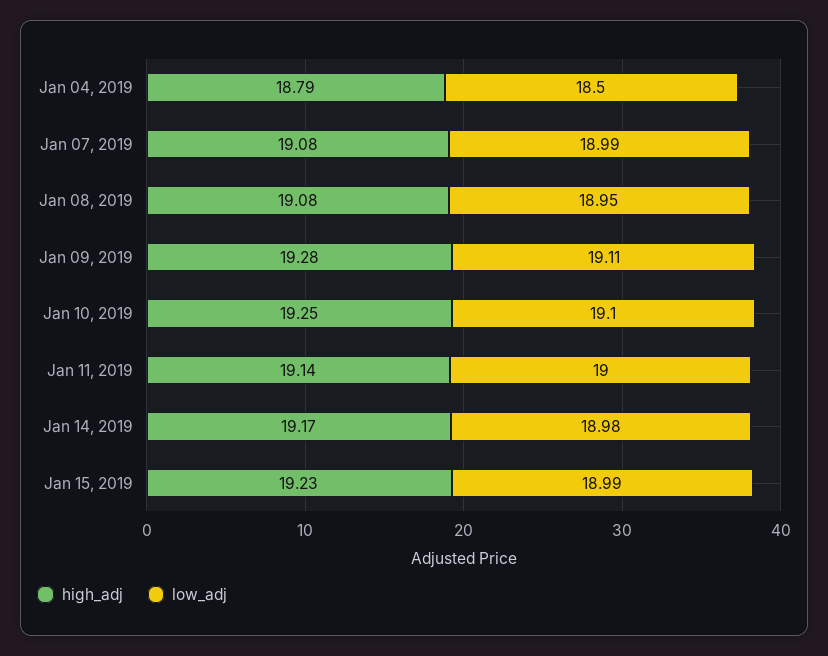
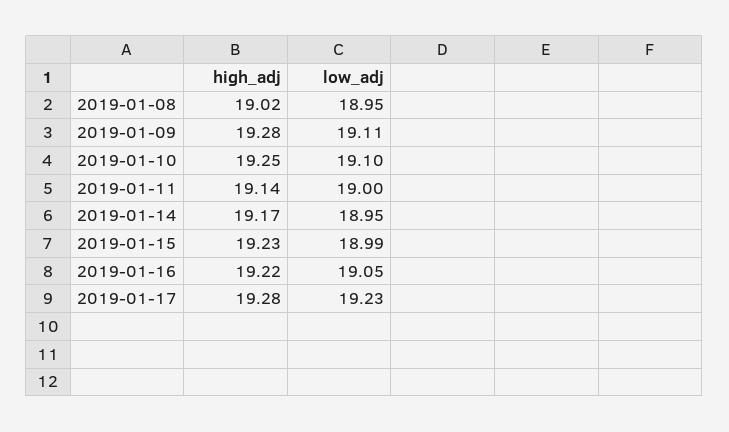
high_adj, Jan 04, 2019: 18.79 -> none
low_adj, Jan 04, 2019: 18.5 -> none
high_adj, Jan 07, 2019: 19.08 -> none
low_adj, Jan 07, 2019: 18.99 -> none
high_adj, Jan 08, 2019: 19.08 -> 19.02
low_adj, Jan 14, 2019: 18.98 -> 18.95
high_adj, 2019-01-16: none -> 19.22
low_adj, 2019-01-16: none -> 19.05
high_adj, 2019-01-17: none -> 19.28
low_adj, 2019-01-17: none -> 19.23

